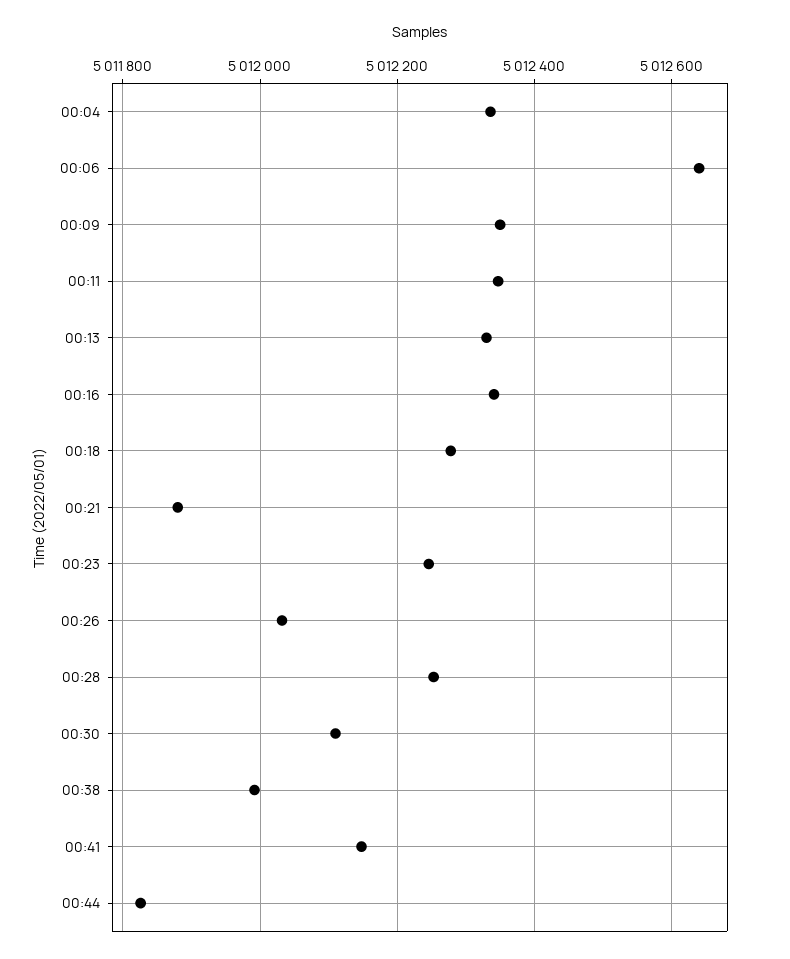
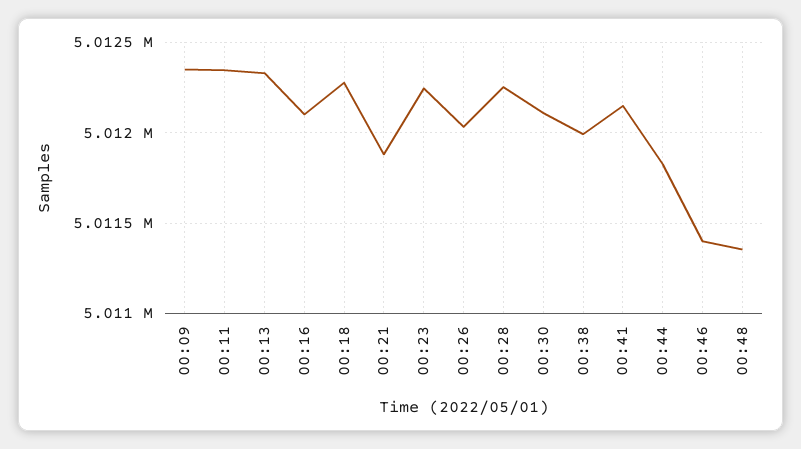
00:04: 5012340 -> none
00:06: 5012640 -> none
00:16: 5012340 -> 5012100
00:46: none -> 5011400
00:48: none -> 5011350

